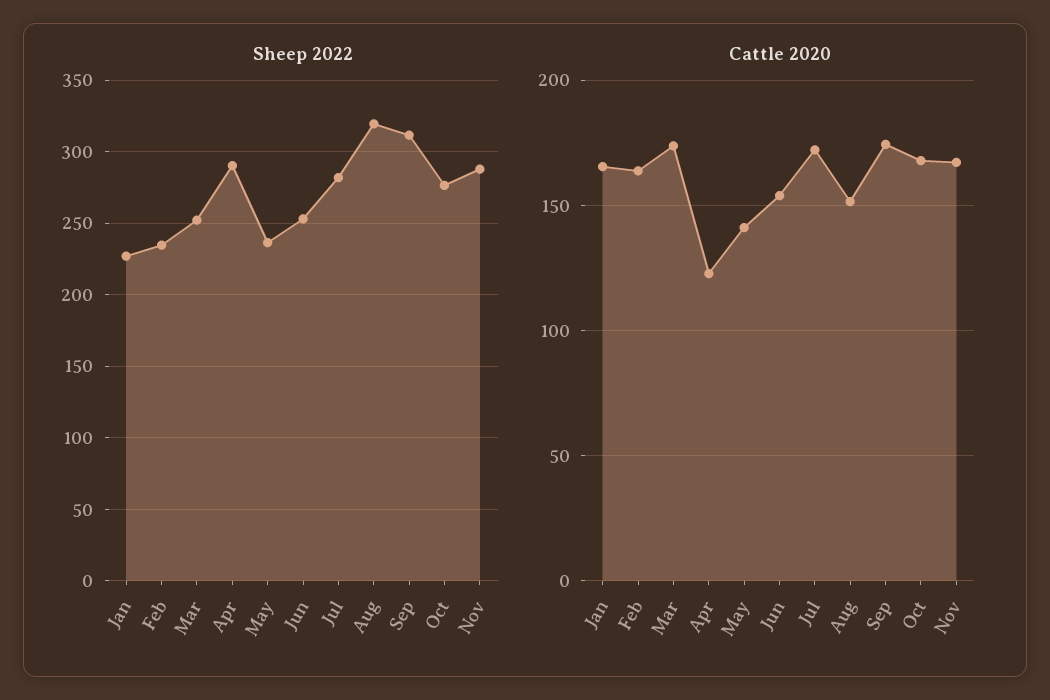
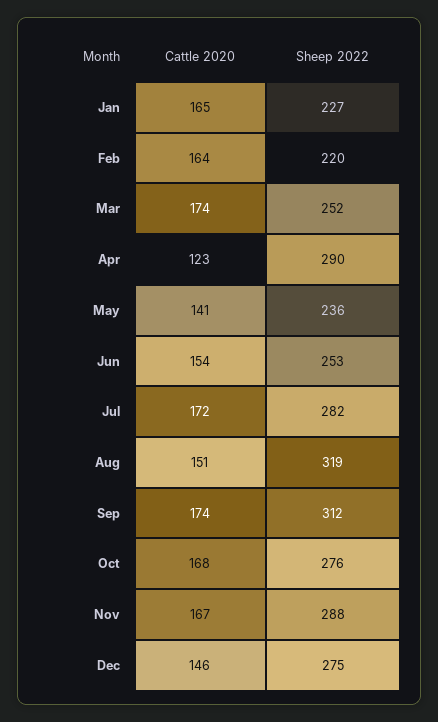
Sheep 2022, Feb: 235 -> 220
Cattle 2020, Dec: none -> 146
Sheep 2022, Dec: none -> 275

